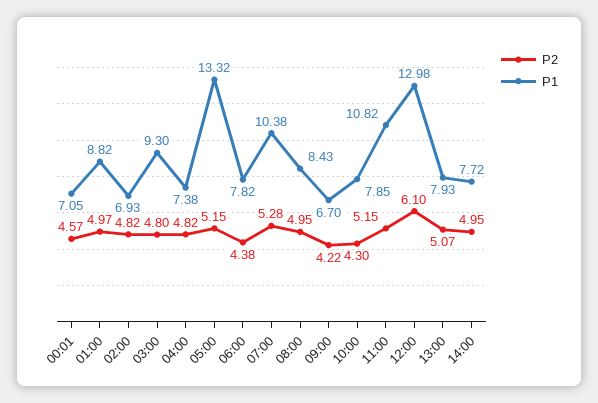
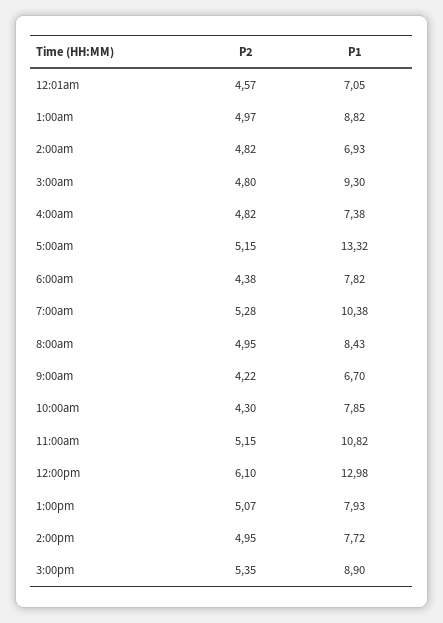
P2, 3:00pm: none -> 5.35
P1, 3:00pm: none -> 8.9

